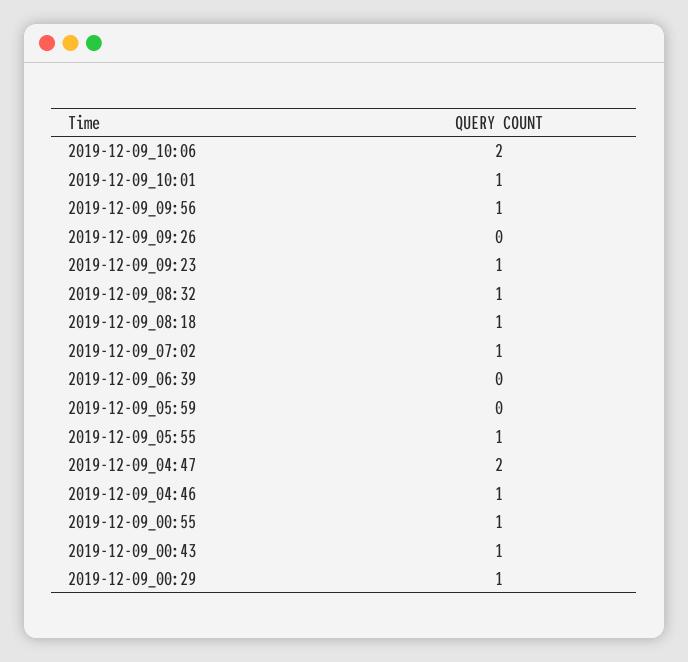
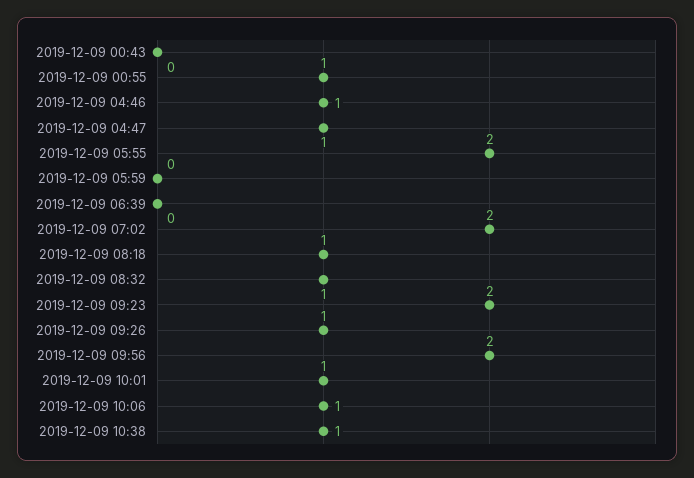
2019-12-09_10:06: 2 -> 1
2019-12-09_09:56: 1 -> 2
2019-12-09_09:26: 0 -> 1
2019-12-09_09:23: 1 -> 2
2019-12-09_07:02: 1 -> 2
2019-12-09_05:55: 1 -> 2
2019-12-09_04:47: 2 -> 1
2019-12-09_00:43: 1 -> 0
2019-12-09_00:29: 1 -> none
2019-12-09 10:38: none -> 1

